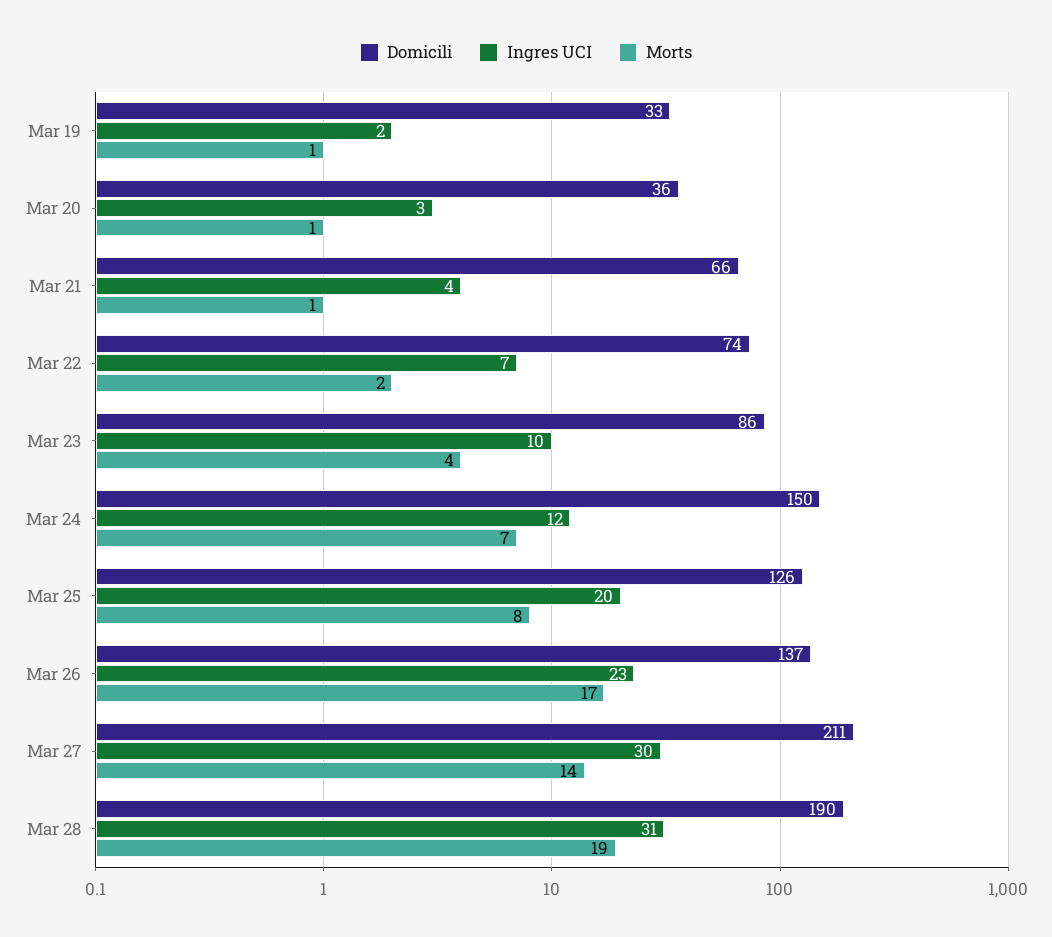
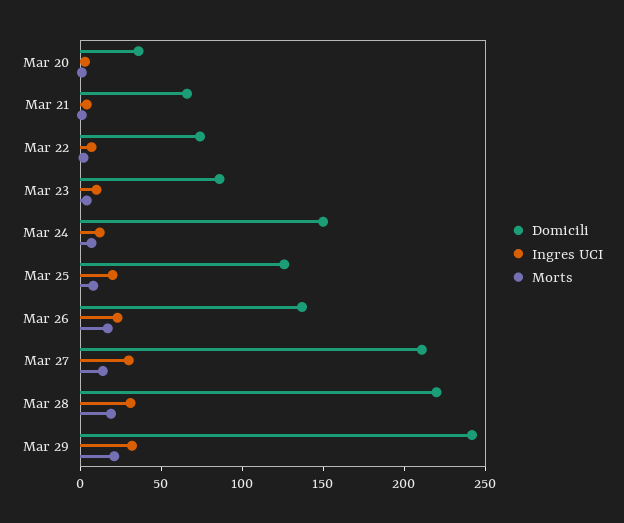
Domicili, Mar 19: 33 -> none
Ingres UCI, Mar 19: 2 -> none
Morts, Mar 19: 1 -> none
Domicili, Mar 28: 190 -> 220
Domicili, Mar 29: none -> 240
Ingres UCI, Mar 29: none -> 30
Morts, Mar 29: none -> 20

